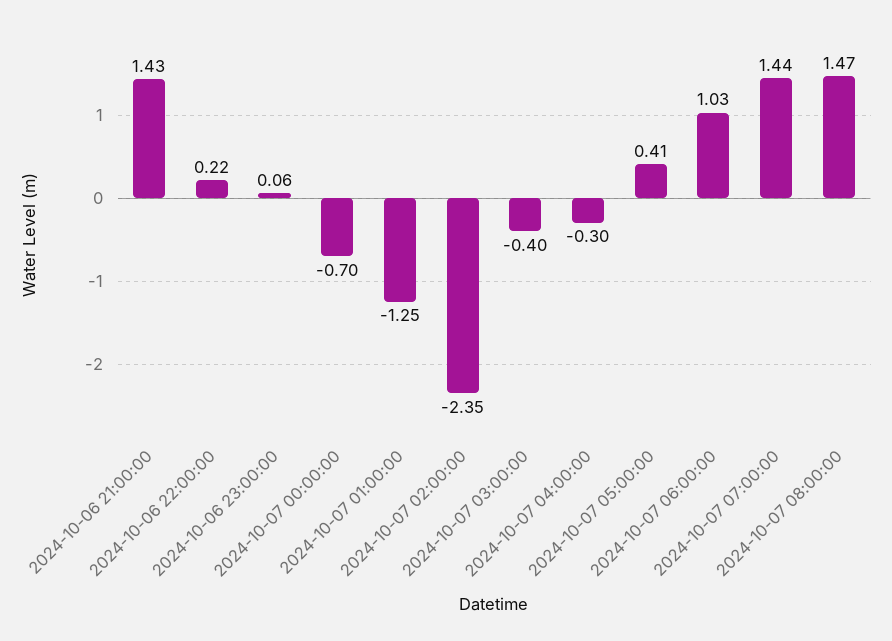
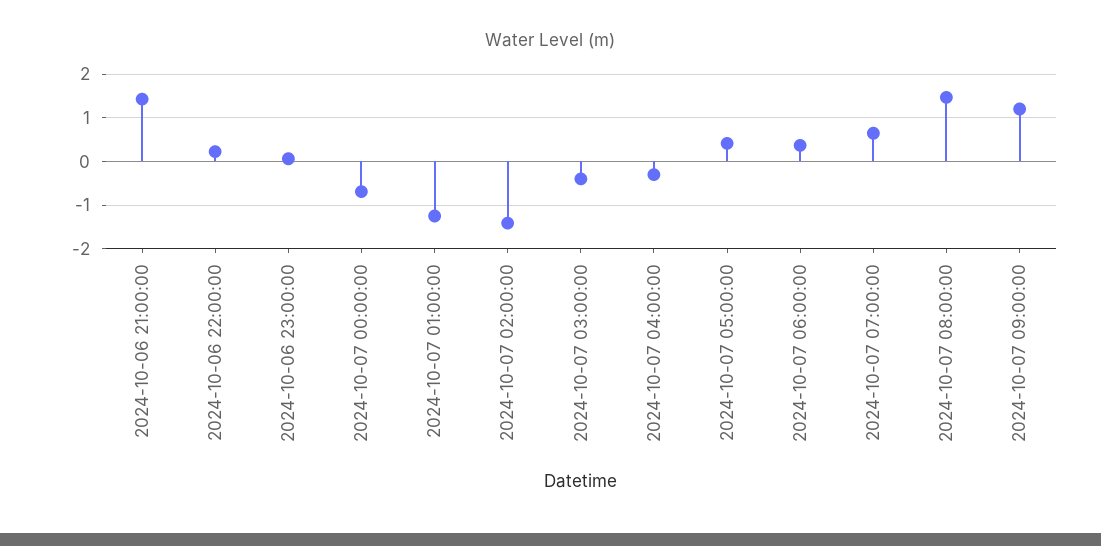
2024-10-07 02:00:00: -2.35 -> -1.4
2024-10-07 06:00:00: 1.03 -> 0.4
2024-10-07 07:00:00: 1.44 -> 0.6
2024-10-07 09:00:00: none -> 1.2

